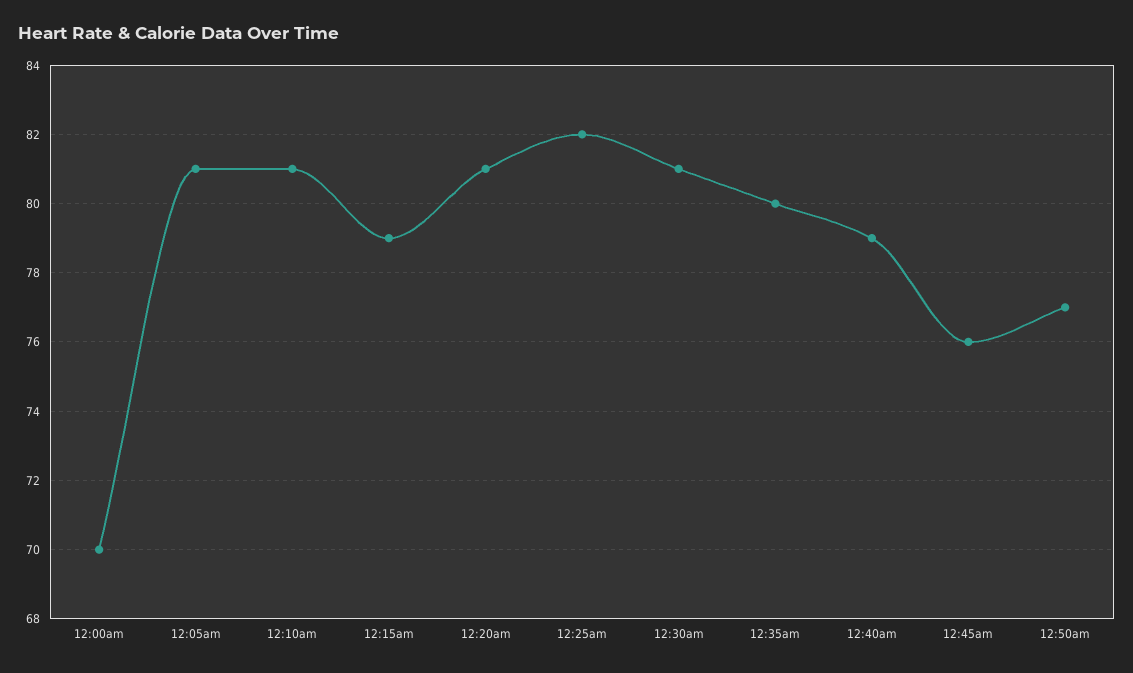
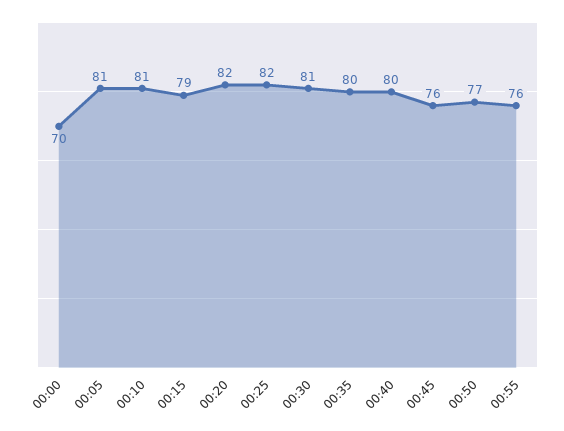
12:20am: 81 -> 82
12:40am: 79 -> 80
00:55: none -> 76

